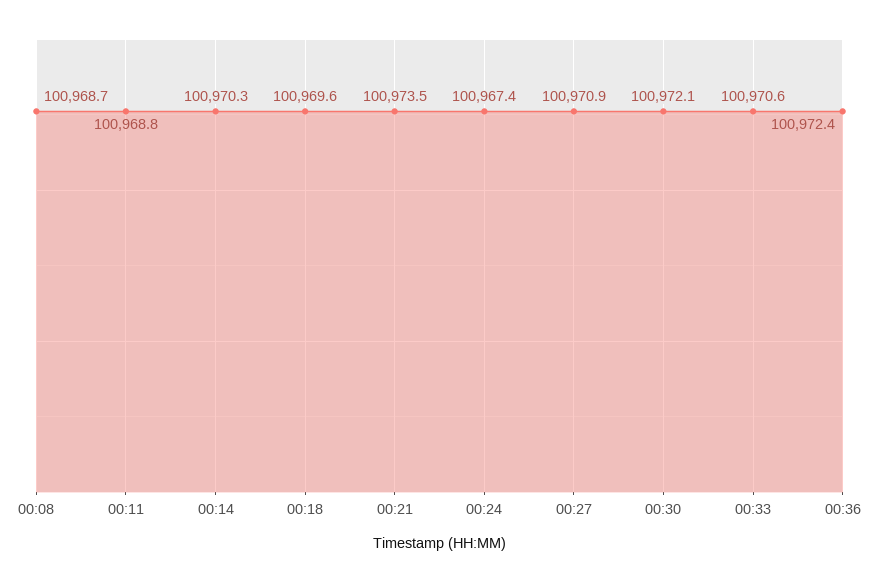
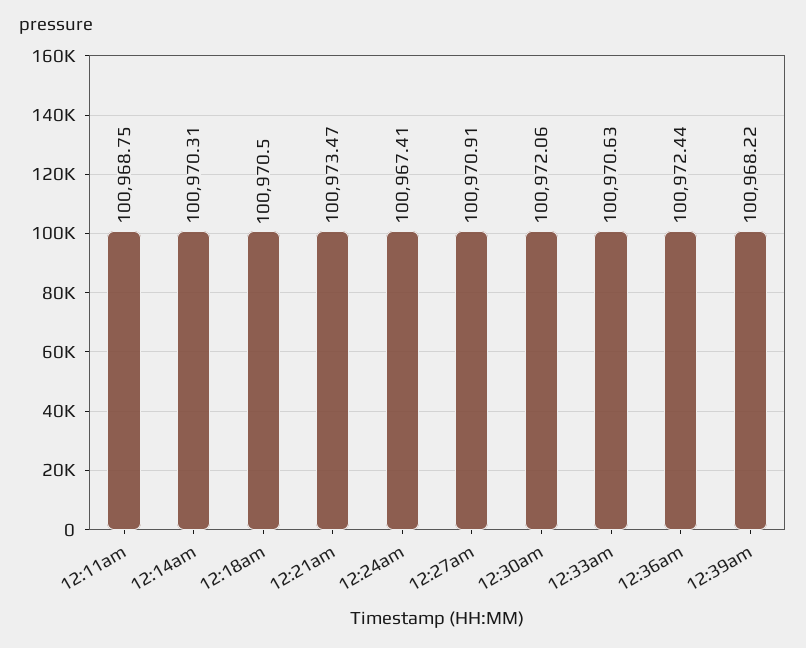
00:08: 100968.7 -> none
00:18: 100969.6 -> 100970.5
12:39am: none -> 100968.22

